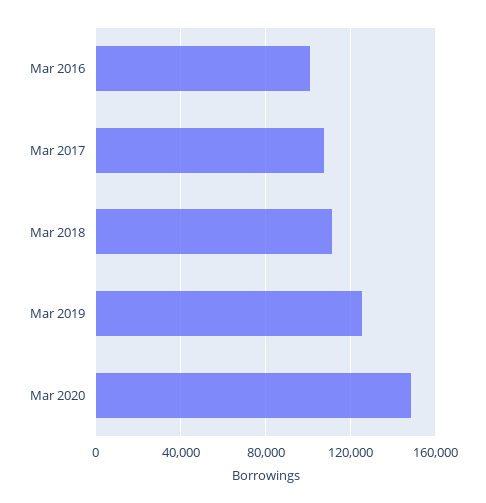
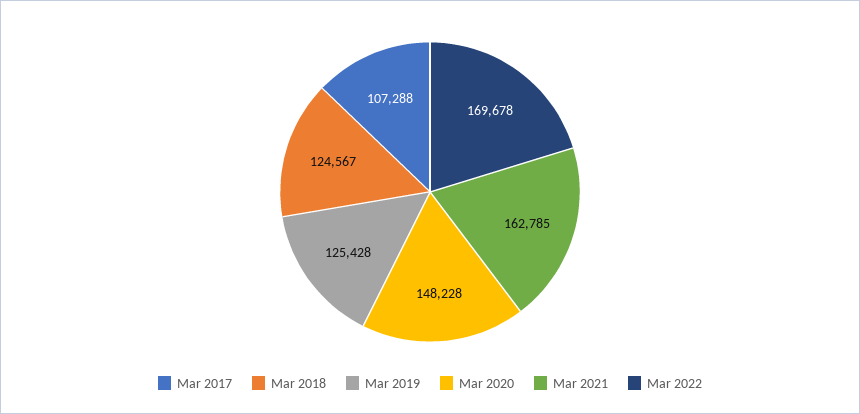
Mar 2016: 100000 -> none
Mar 2018: 110000 -> 124567
Mar 2021: none -> 162785
Mar 2022: none -> 169678

